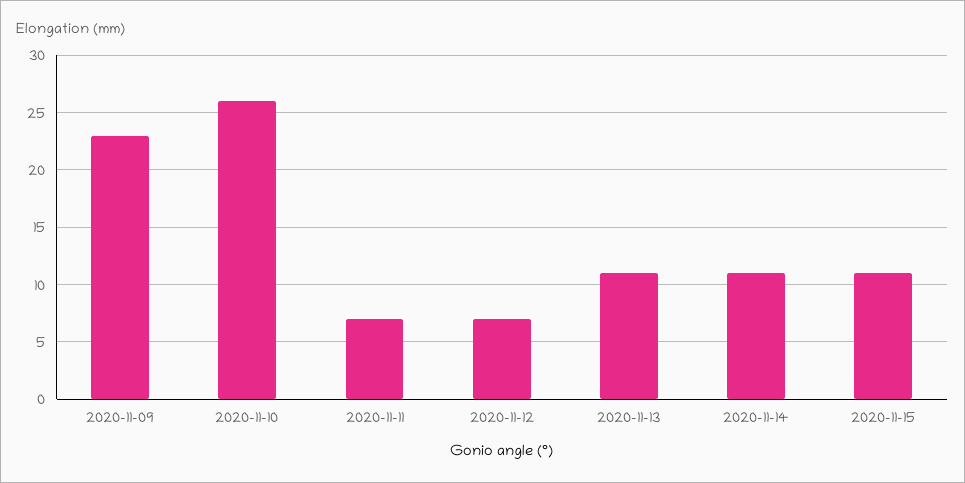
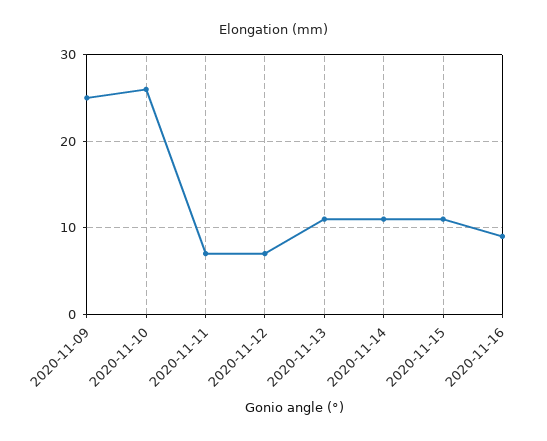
2020-11-09: 23 -> 25
2020-11-16: none -> 9

